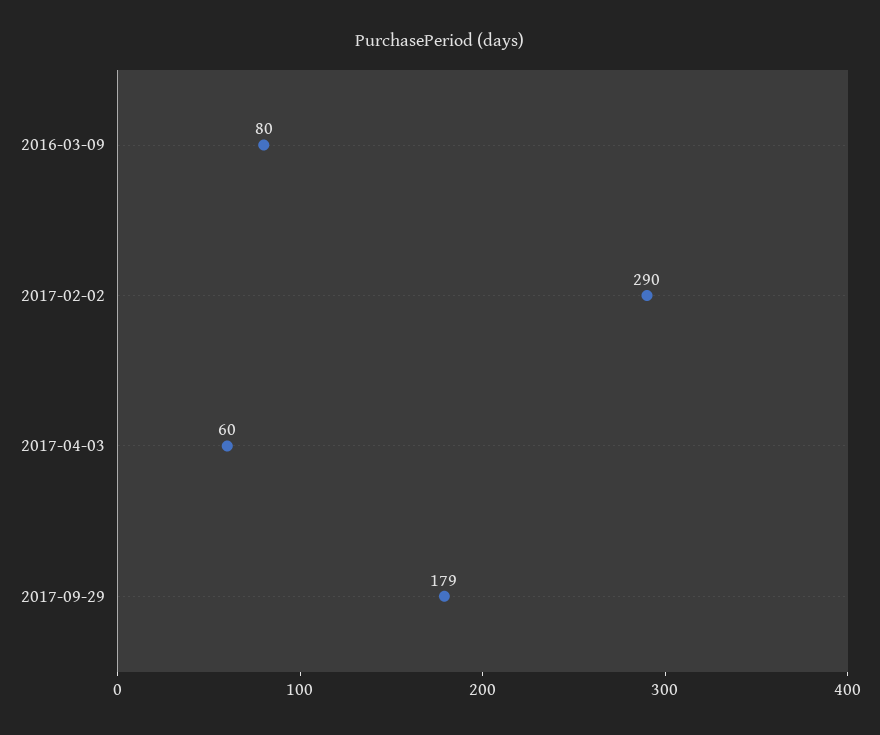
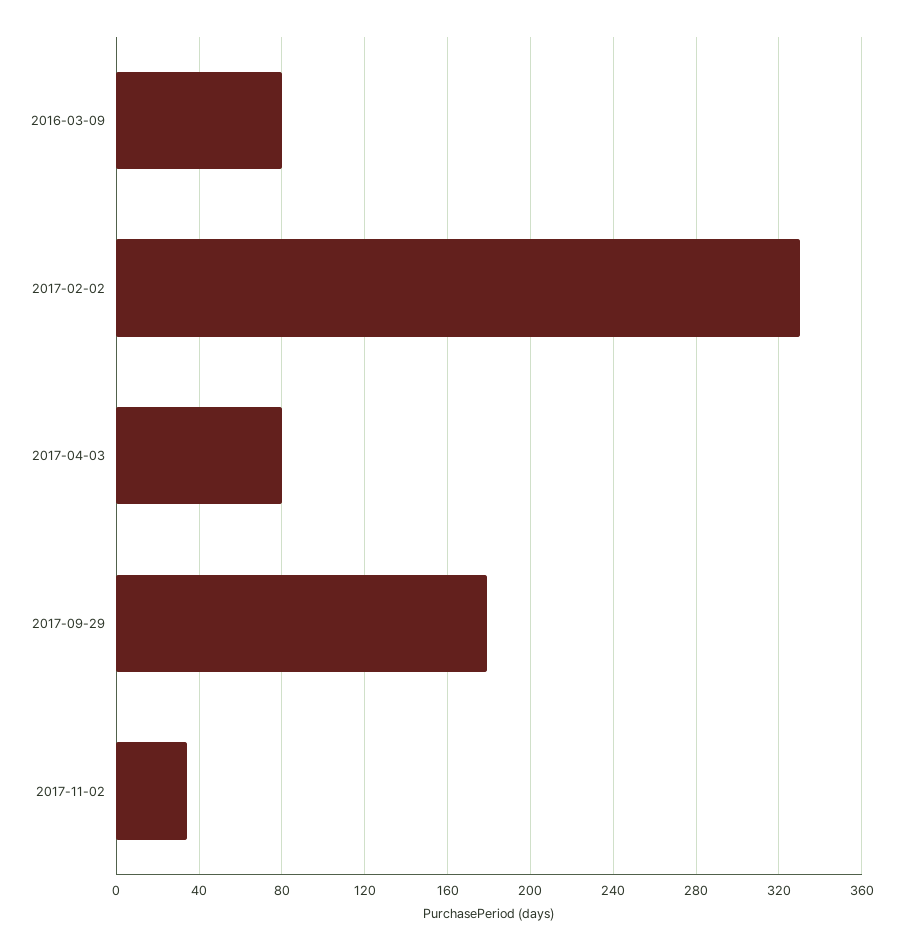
2017-02-02: 290 -> 330
2017-04-03: 60 -> 80
2017-11-02: none -> 35

